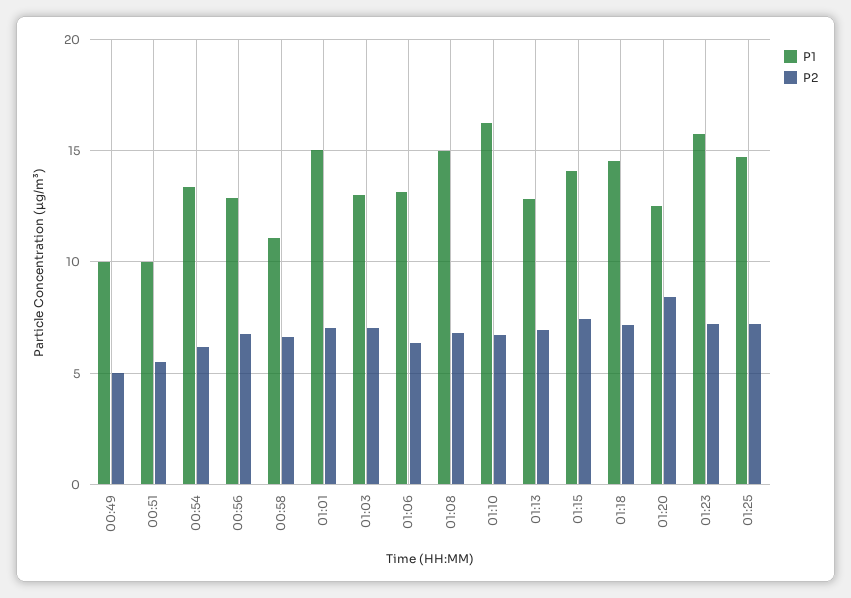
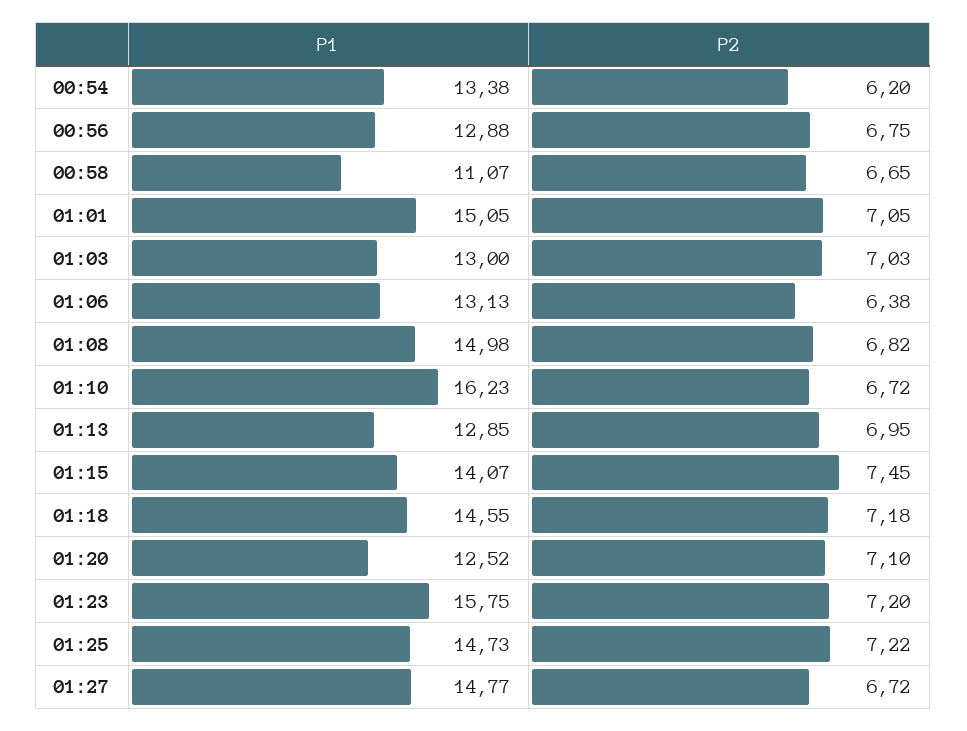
P1, 00:49: 10 -> none
P2, 00:49: 5 -> none
P1, 00:51: 10 -> none
P2, 00:51: 5.5 -> none
P2, 01:20: 8.5 -> 7.1
P1, 01:27: none -> 14.77
P2, 01:27: none -> 6.72

